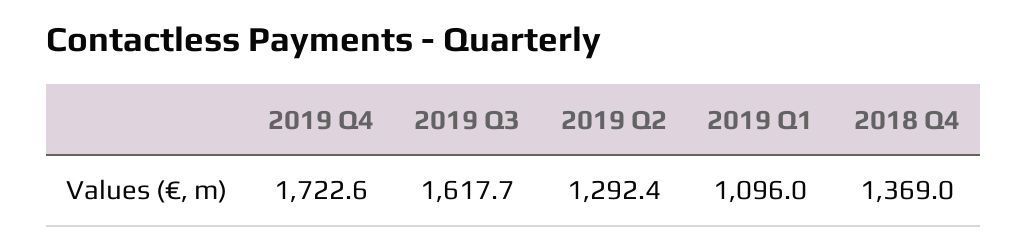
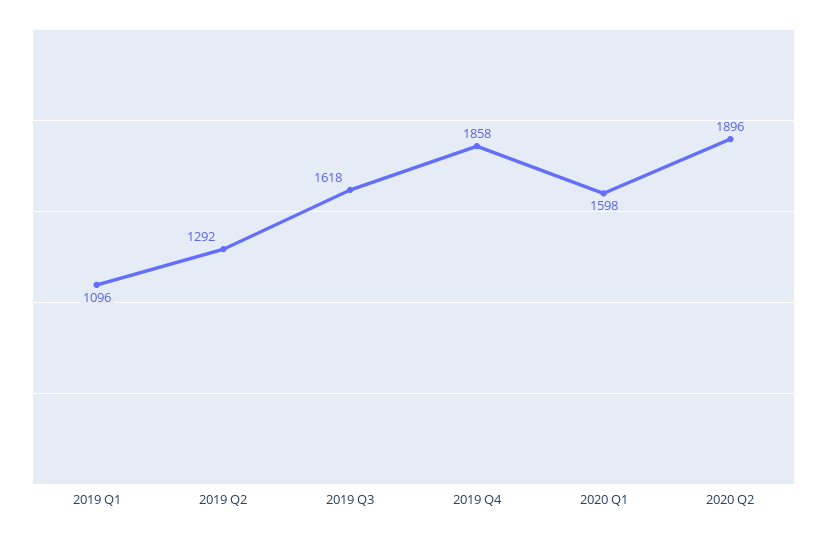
2019 Q4: 1722.6 -> 1858
2018 Q4: 1369 -> none
2020 Q1: none -> 1598
2020 Q2: none -> 1896

